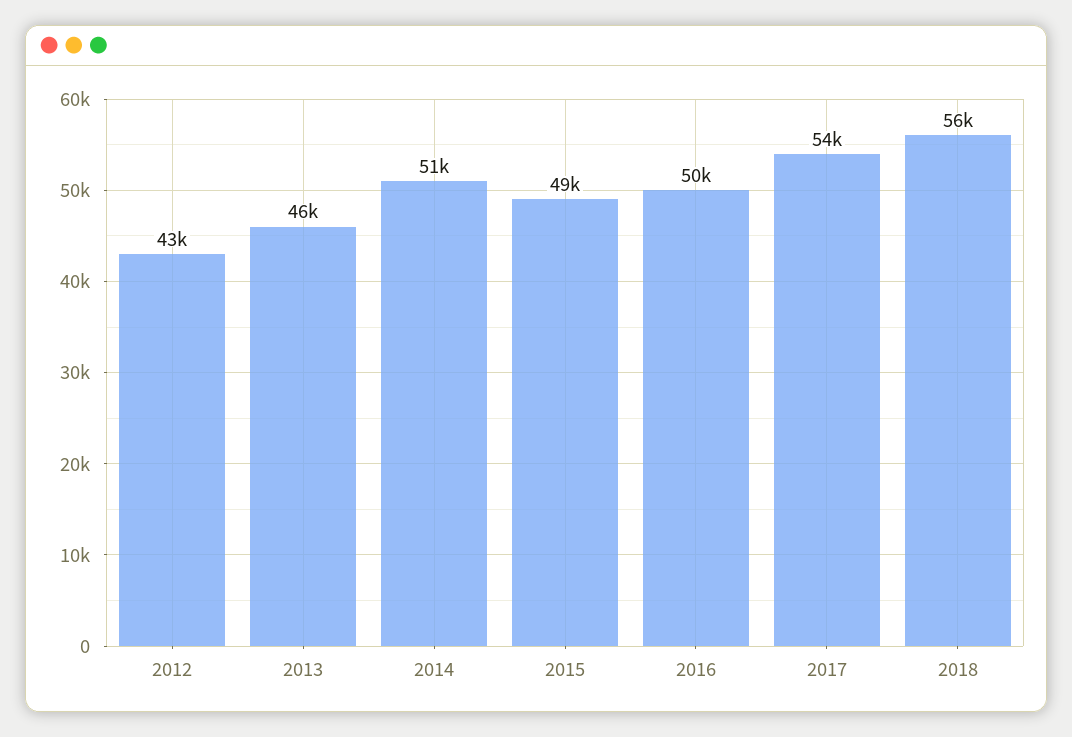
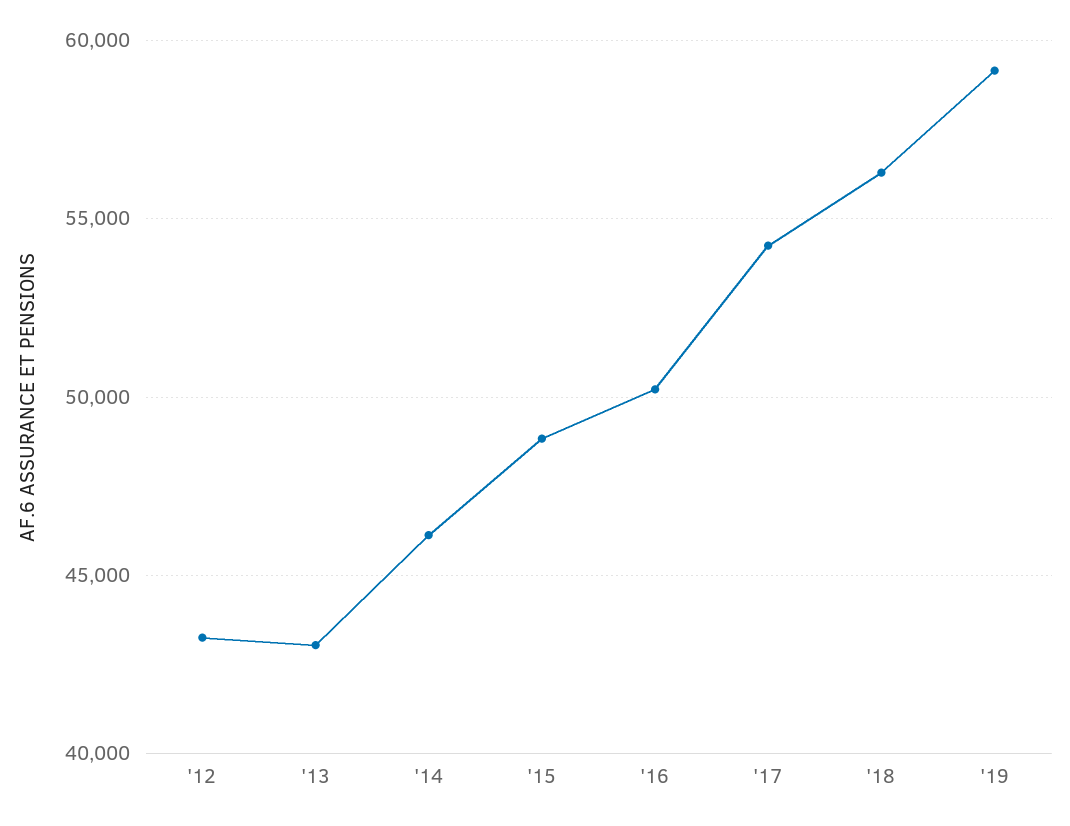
2013: 46000 -> 43000
2014: 51000 -> 46000
'19: none -> 59000

